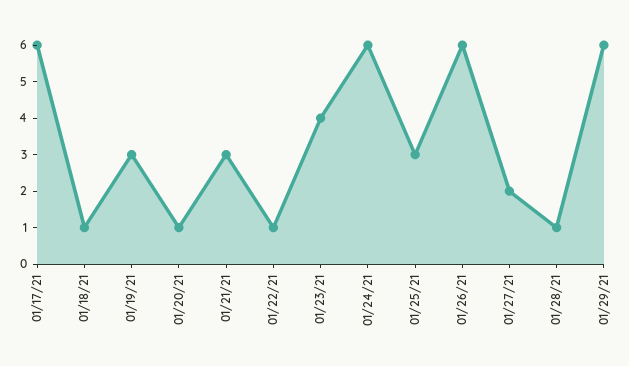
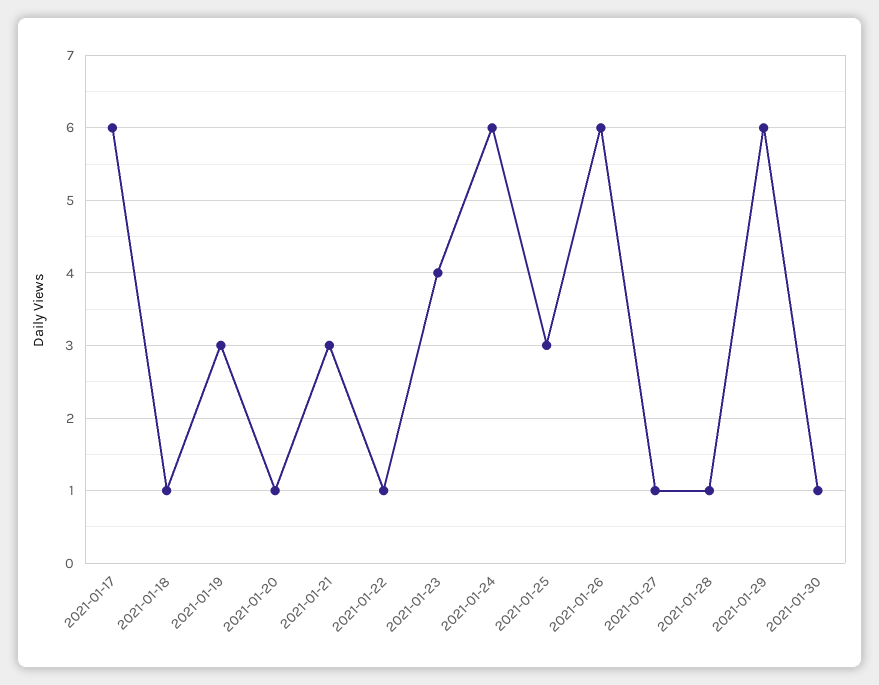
01/27/21: 2 -> 1
2021-01-30: none -> 1

